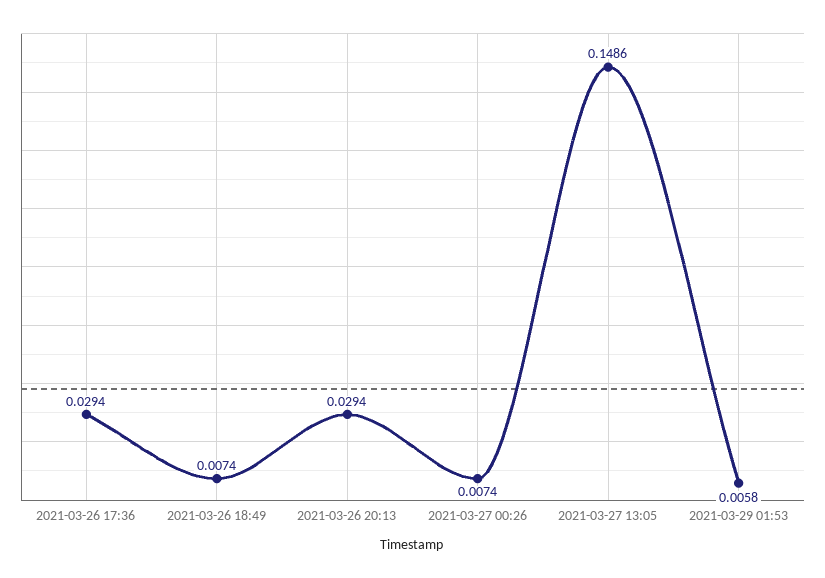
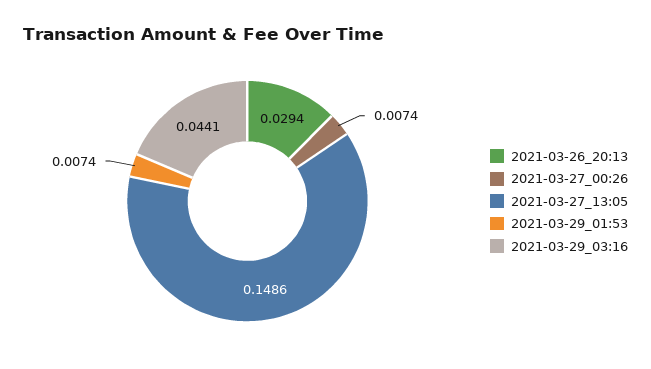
2021-03-26 17:36: 0.0294 -> none
2021-03-26 18:49: 0.0074 -> none
2021-03-29 01:53: 0.0058 -> 0.0074
2021-03-29_03:16: none -> 0.0441

